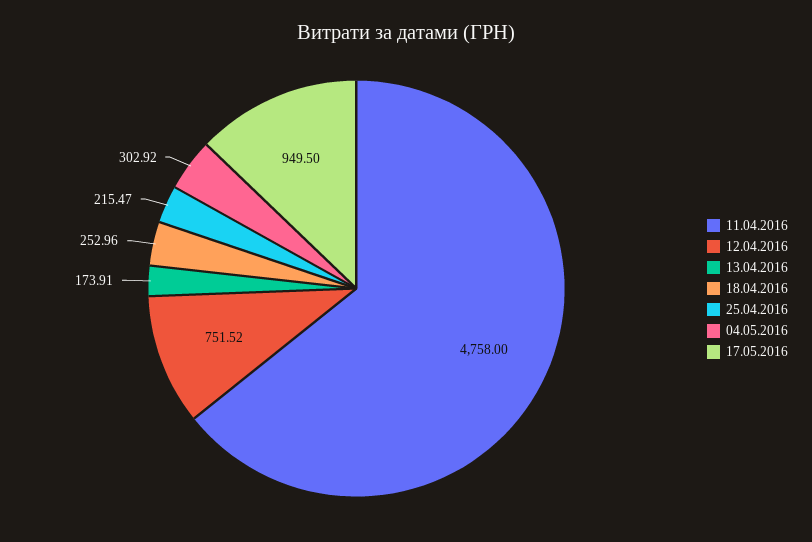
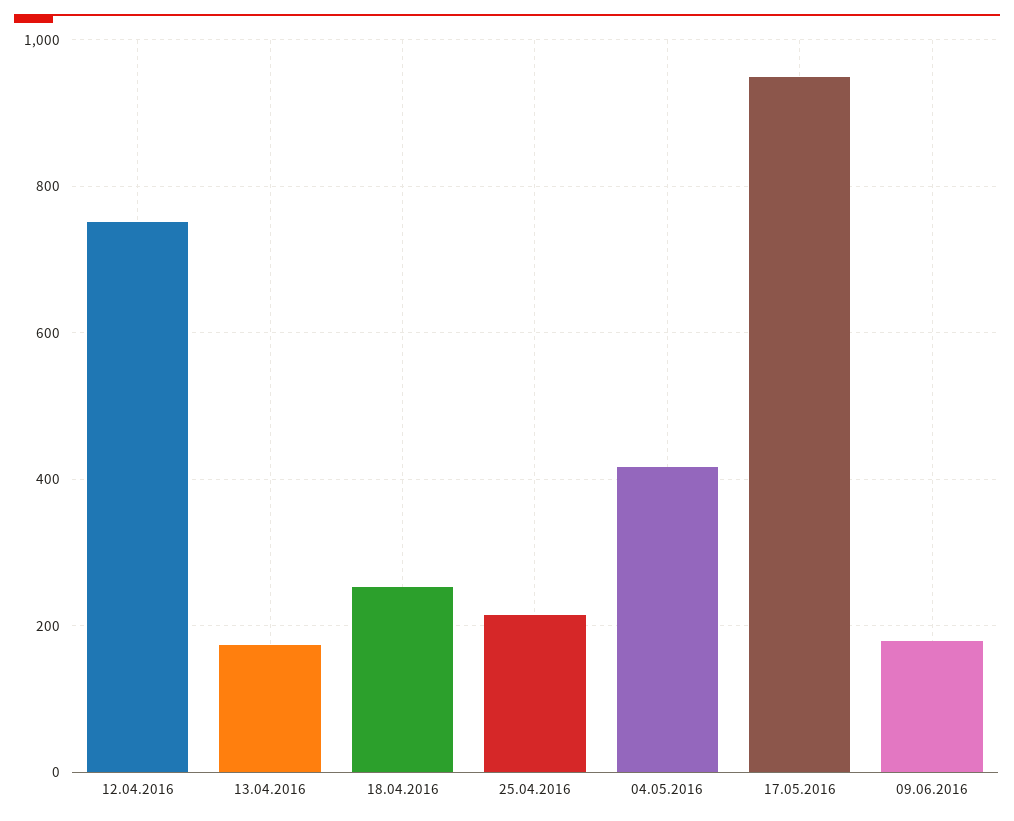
11.04.2016: 4758 -> none
04.05.2016: 302.92 -> 420
09.06.2016: none -> 180

